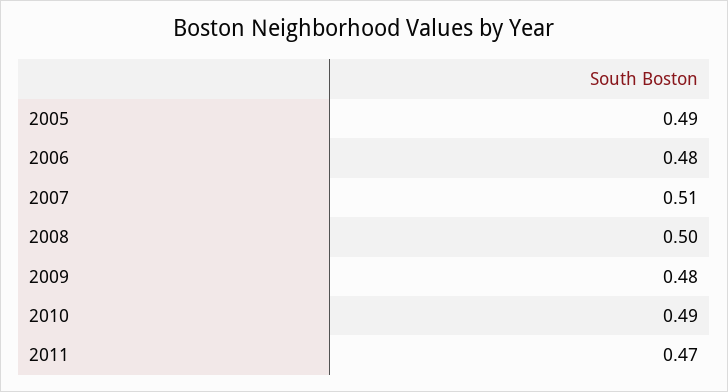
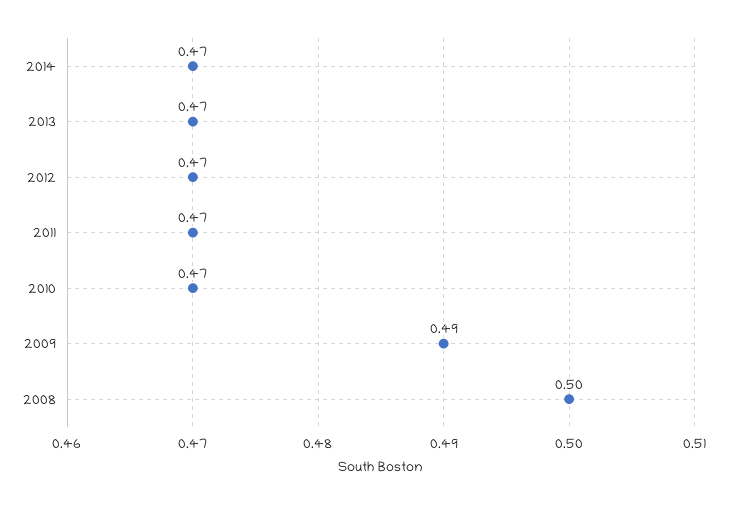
2005: 0.49 -> none
2006: 0.48 -> none
2007: 0.51 -> none
2009: 0.48 -> 0.49
2010: 0.49 -> 0.47
2014: none -> 0.47
2013: none -> 0.47
2012: none -> 0.47

